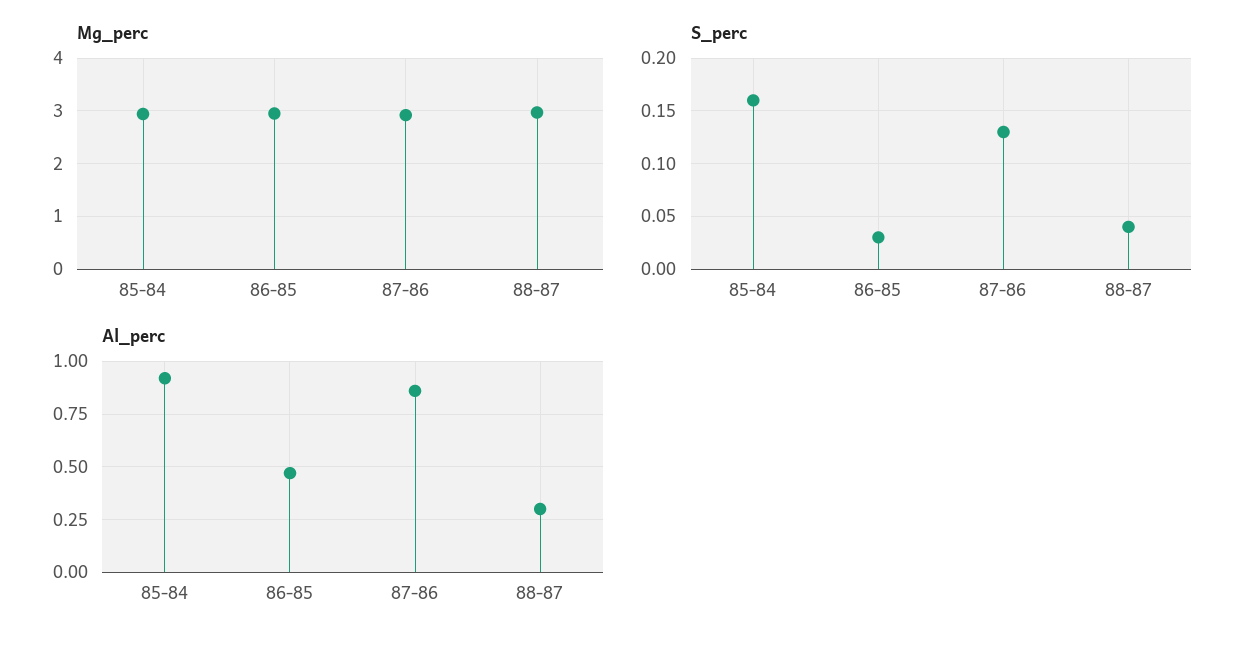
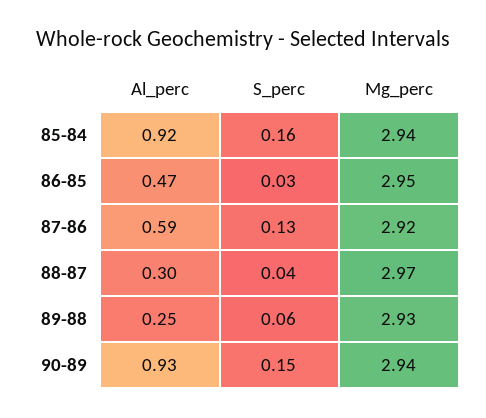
Al_perc, 87-86: 0.85 -> 0.59
Al_perc, 89-88: none -> 0.25
S_perc, 89-88: none -> 0.06
Mg_perc, 89-88: none -> 2.93
Al_perc, 90-89: none -> 0.93
S_perc, 90-89: none -> 0.15
Mg_perc, 90-89: none -> 2.94

